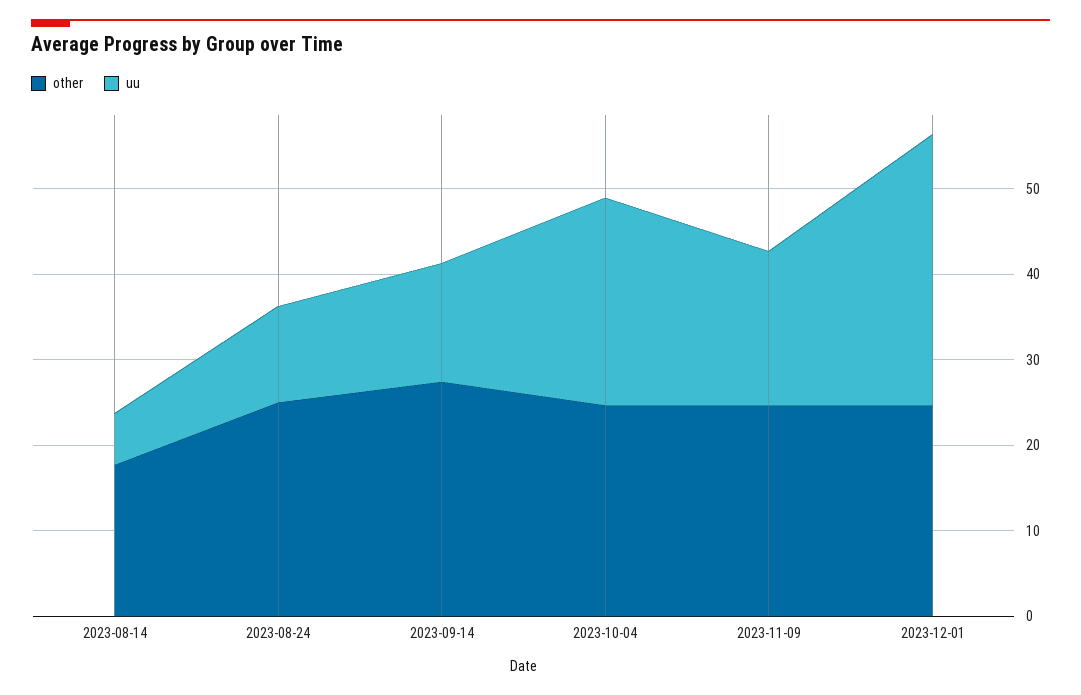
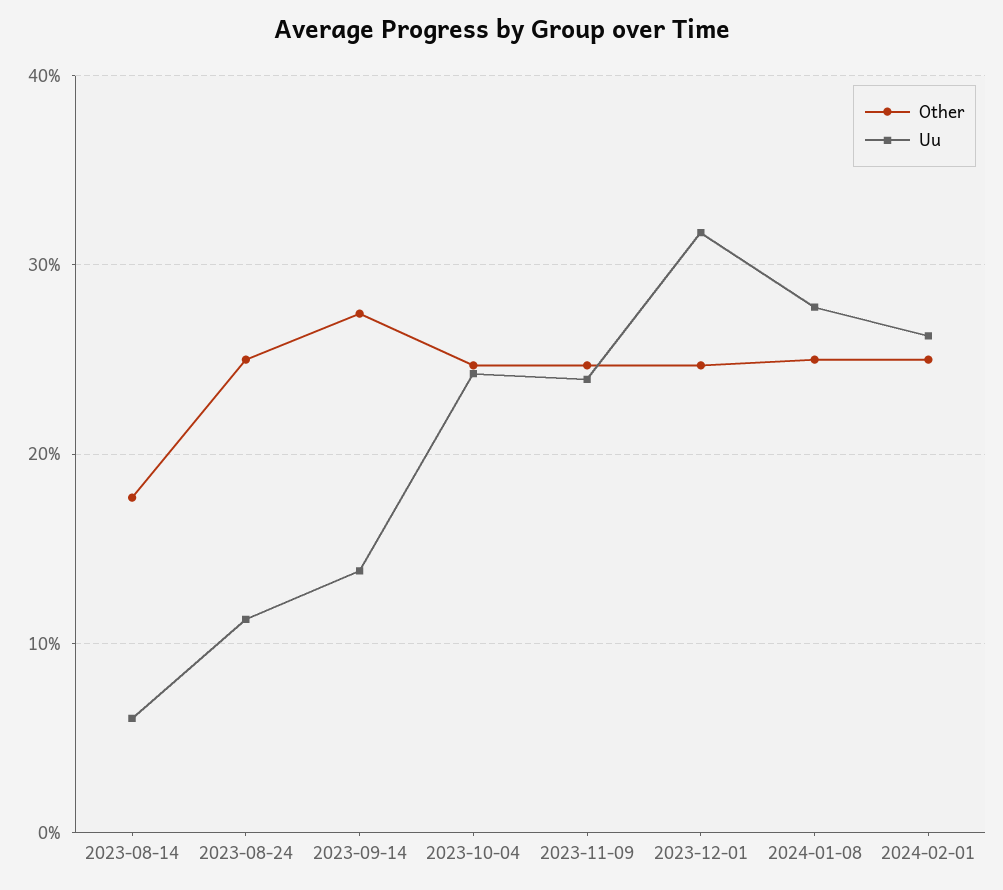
uu, 2023-11-09: 18 -> 24
other, 2024-01-08: none -> 25
uu, 2024-01-08: none -> 28
other, 2024-02-01: none -> 25
uu, 2024-02-01: none -> 26

